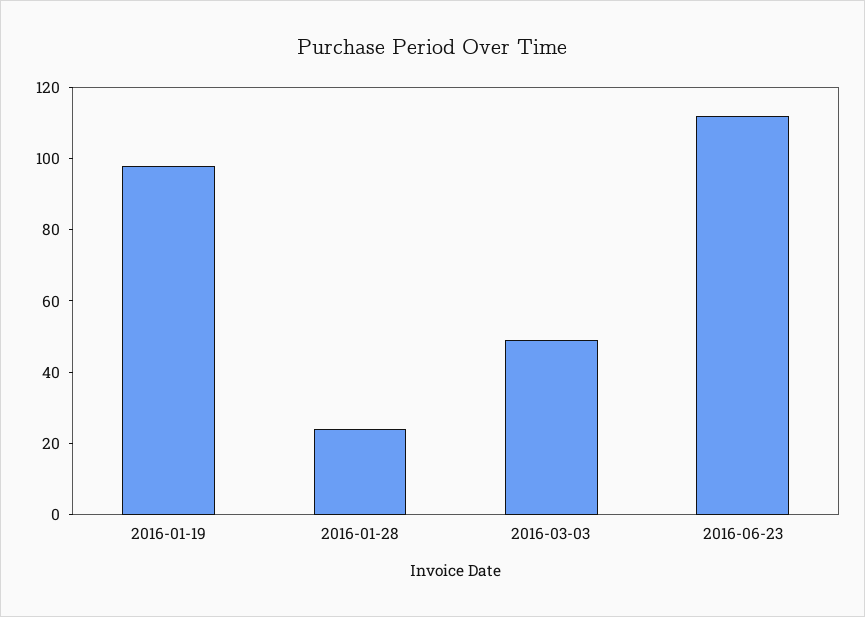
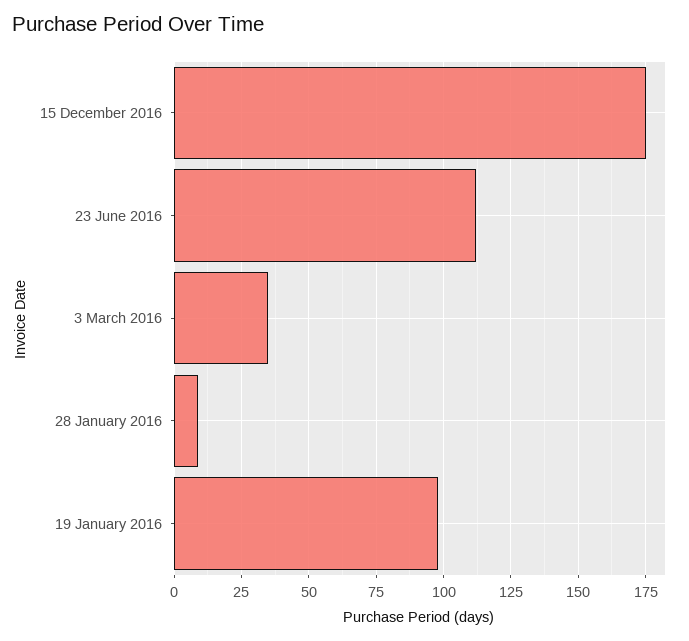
2016-01-28: 25 -> 10
2016-03-03: 50 -> 35
15 December 2016: none -> 175

